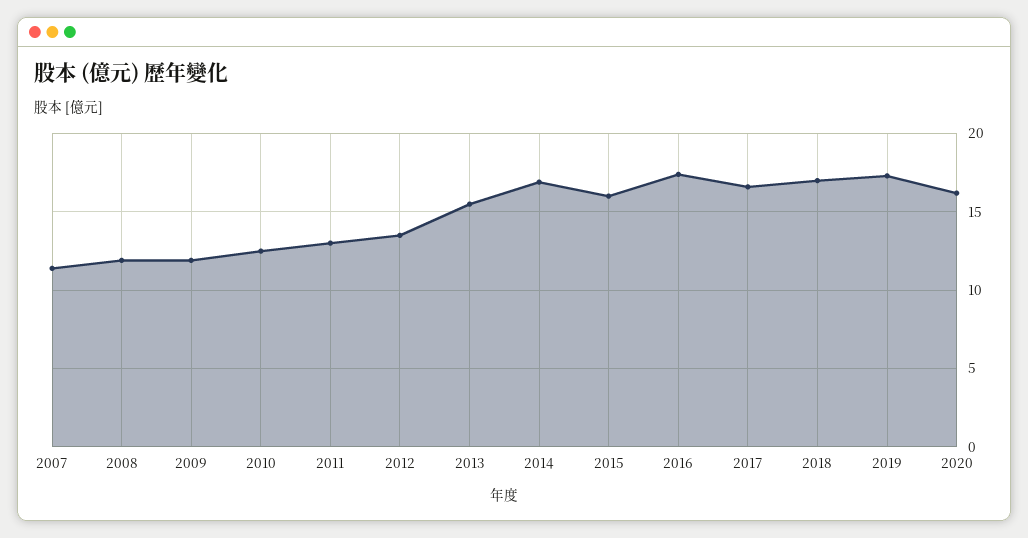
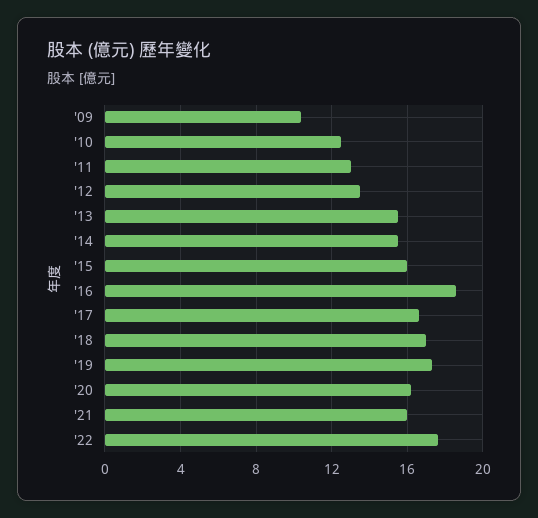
2007: 11.5 -> none
2008: 12 -> none
2009: 12 -> 10.5
2014: 17 -> 15.5
2016: 17.5 -> 18.5
'21: none -> 16
'22: none -> 17.5

